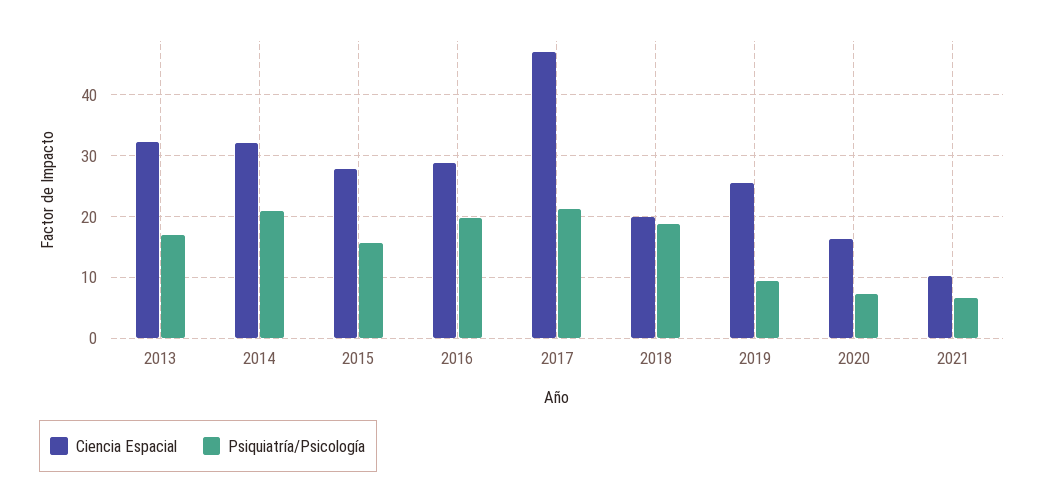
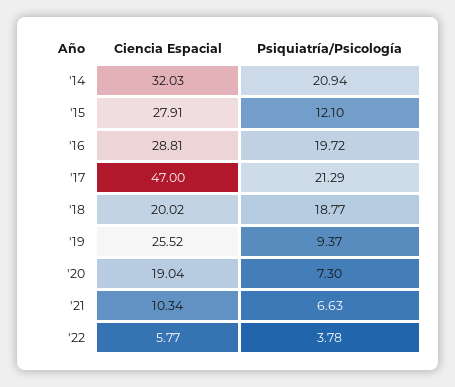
Ciencia Espacial, 2013: 32 -> none
Psiquiatría/Psicología, 2013: 17 -> none
Psiquiatría/Psicología, 2015: 16 -> 12.1
Ciencia Espacial, 2020: 16 -> 19.04
Ciencia Espacial, '22: none -> 5.77
Psiquiatría/Psicología, '22: none -> 3.78

